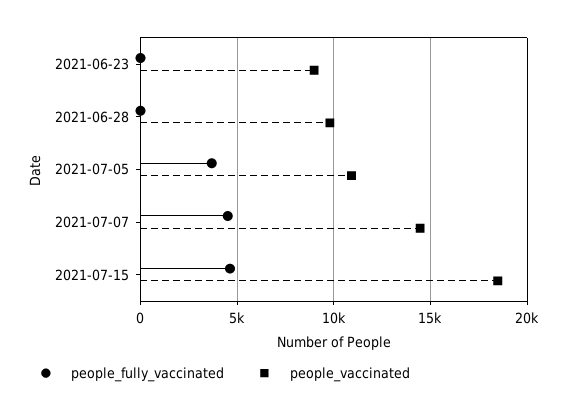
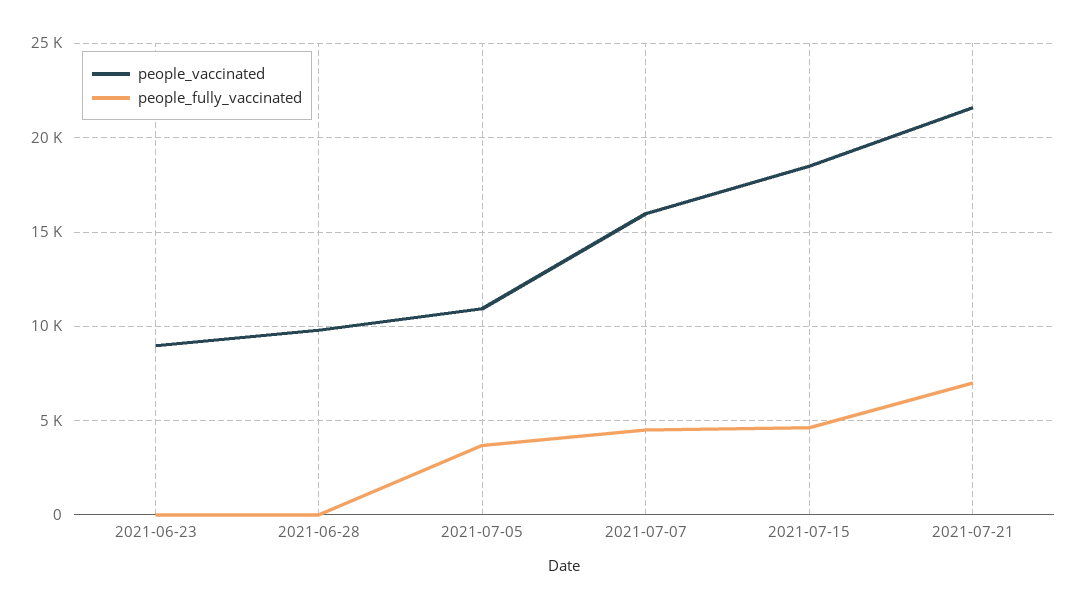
people_vaccinated, 2021-07-07: 14500 -> 16000
people_vaccinated, 2021-07-21: none -> 21500
people_fully_vaccinated, 2021-07-21: none -> 7000

